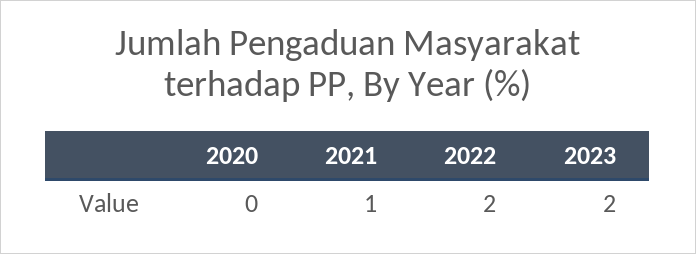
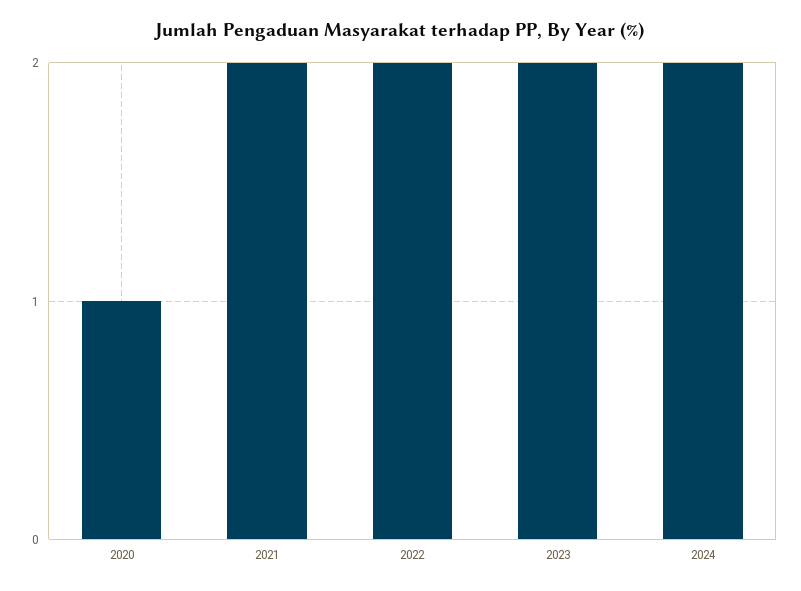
2020: 0 -> 1
2021: 1 -> 2
2024: none -> 2

